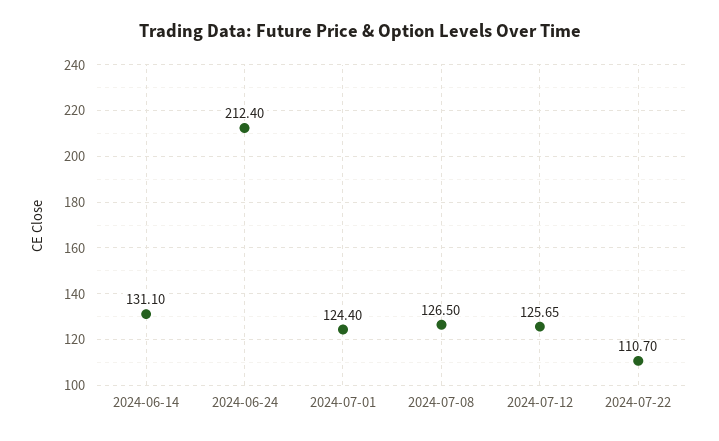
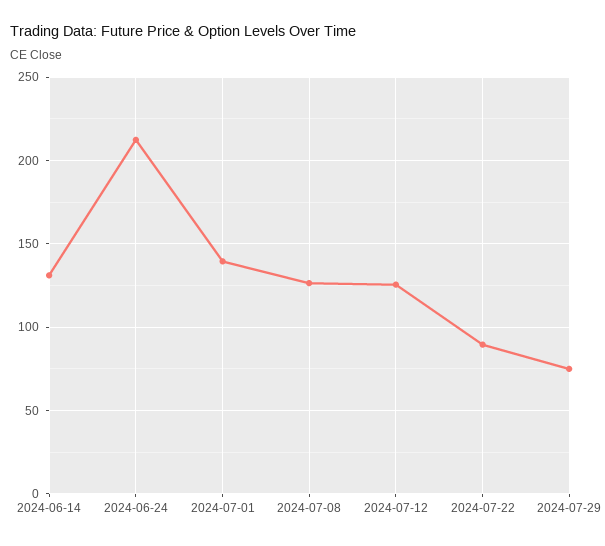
2024-07-01: 124.4 -> 140
2024-07-22: 110.7 -> 90
2024-07-29: none -> 75

